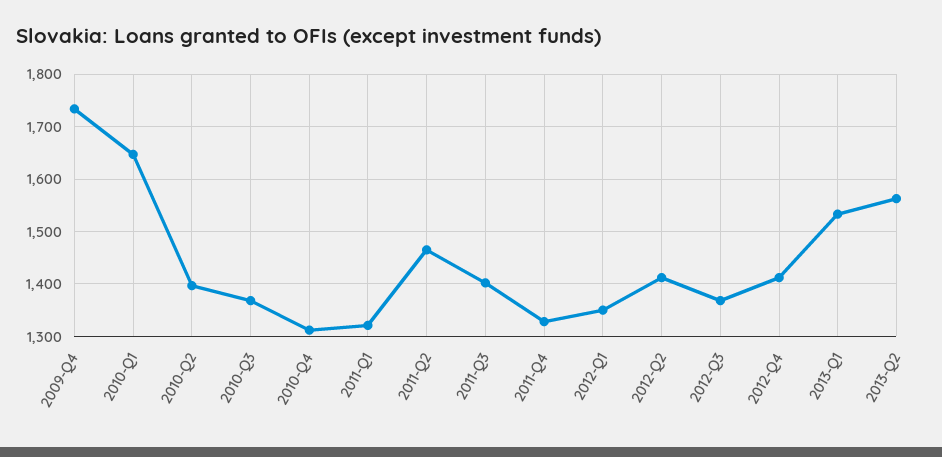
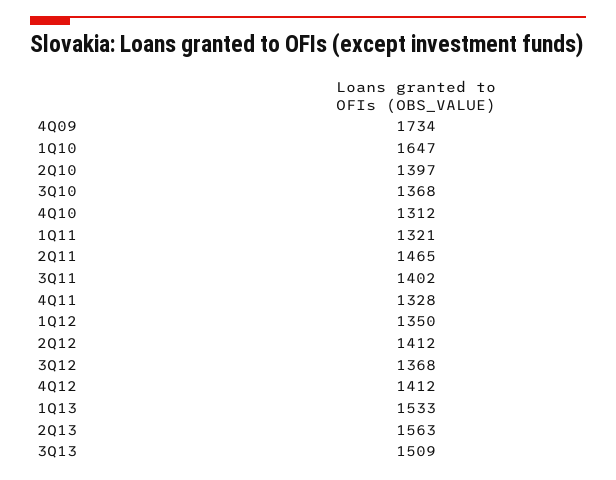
3Q13: none -> 1509

